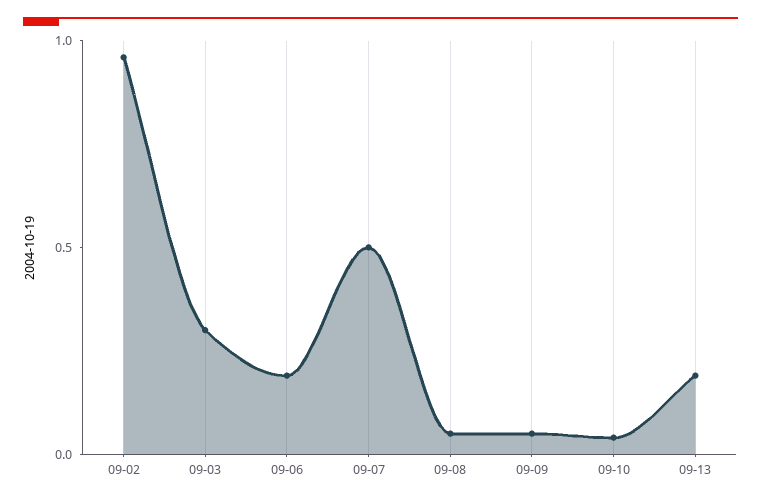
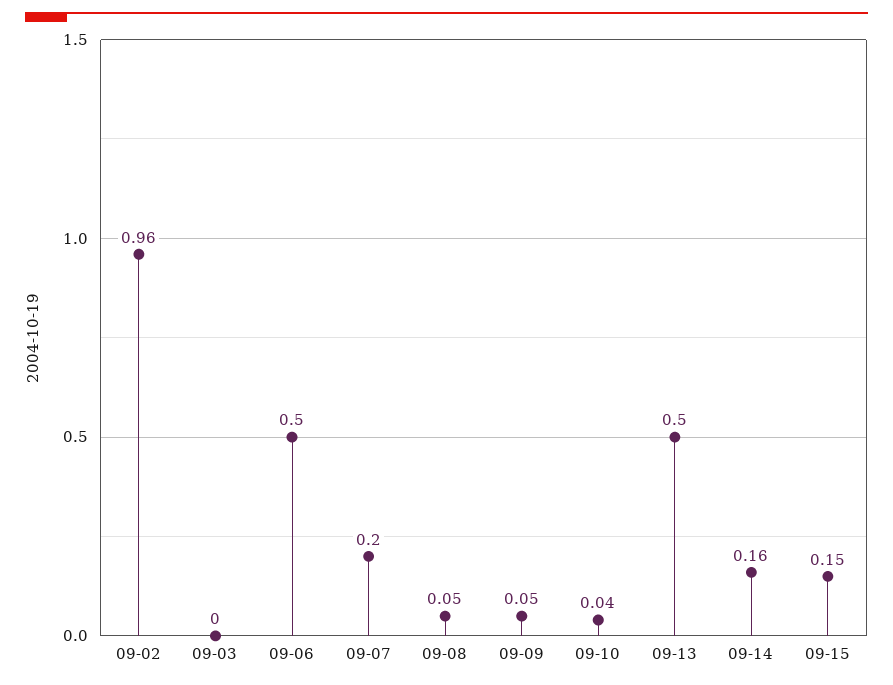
09-03: 0.3 -> 0
09-06: 0.2 -> 0.5
09-07: 0.5 -> 0.2
09-13: 0.2 -> 0.5
09-14: none -> 0.16
09-15: none -> 0.15

